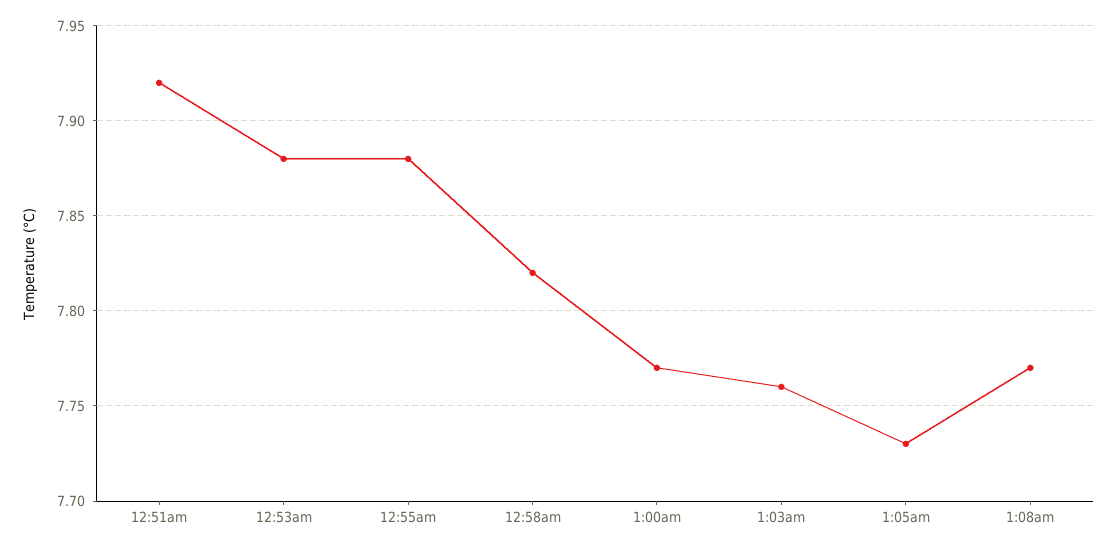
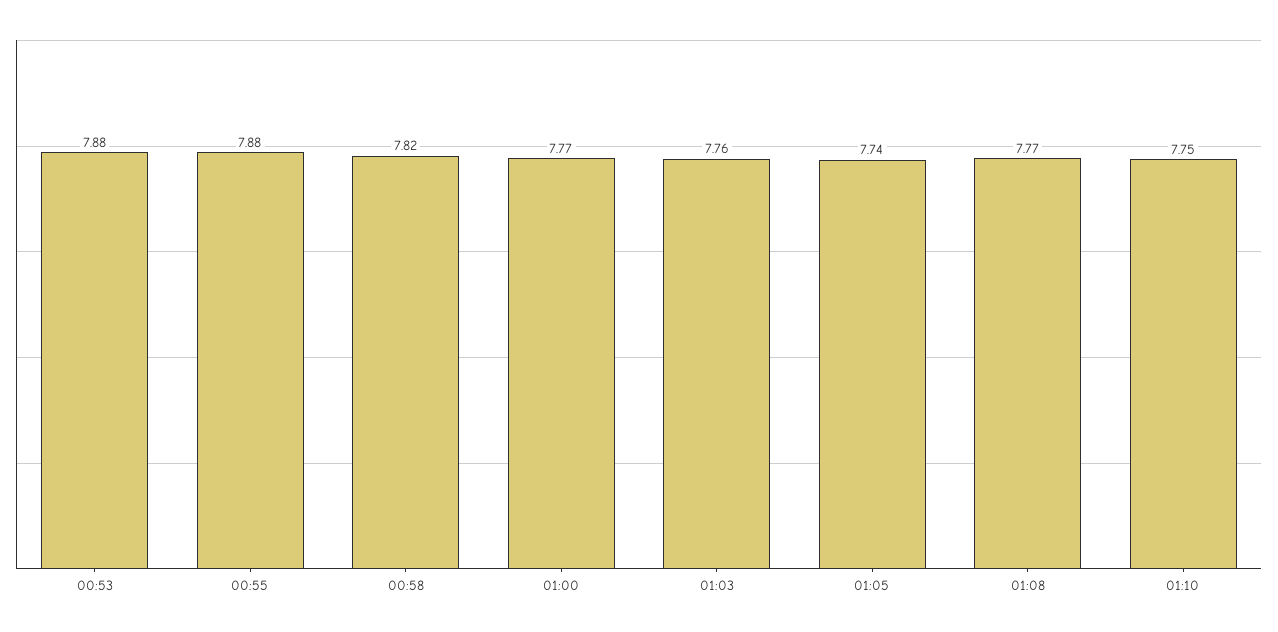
12:51am: 7.92 -> none
1:05am: 7.73 -> 7.74
01:10: none -> 7.75

